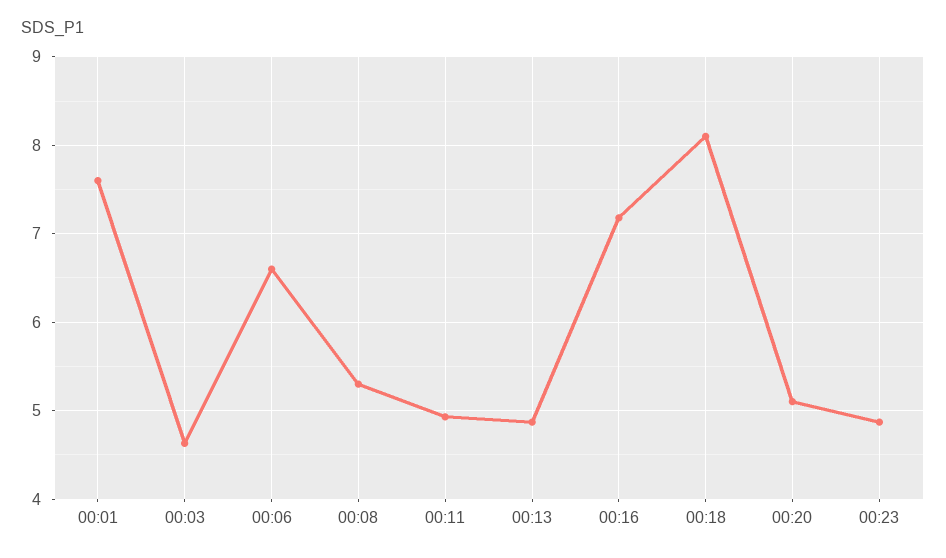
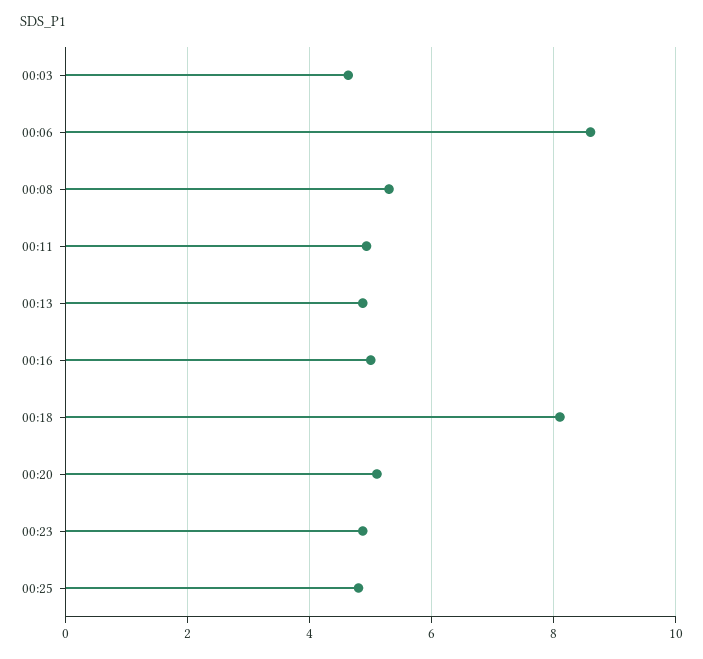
00:01: 7.6 -> none
00:06: 6.6 -> 8.6
00:16: 7.2 -> 5
00:25: none -> 4.8

